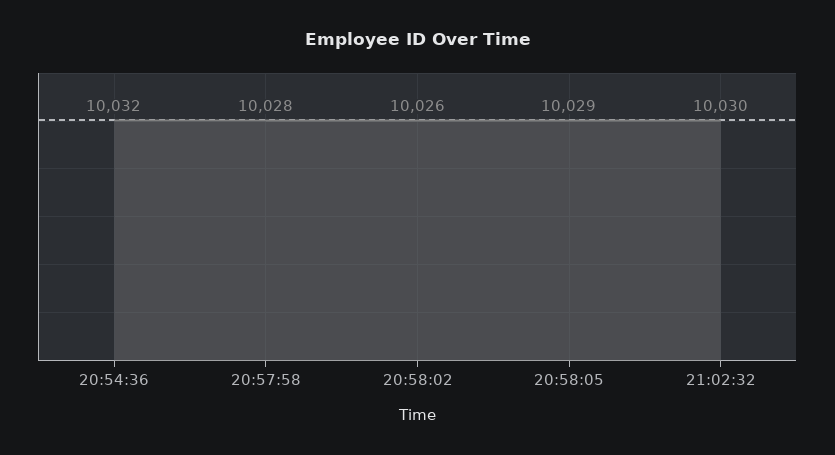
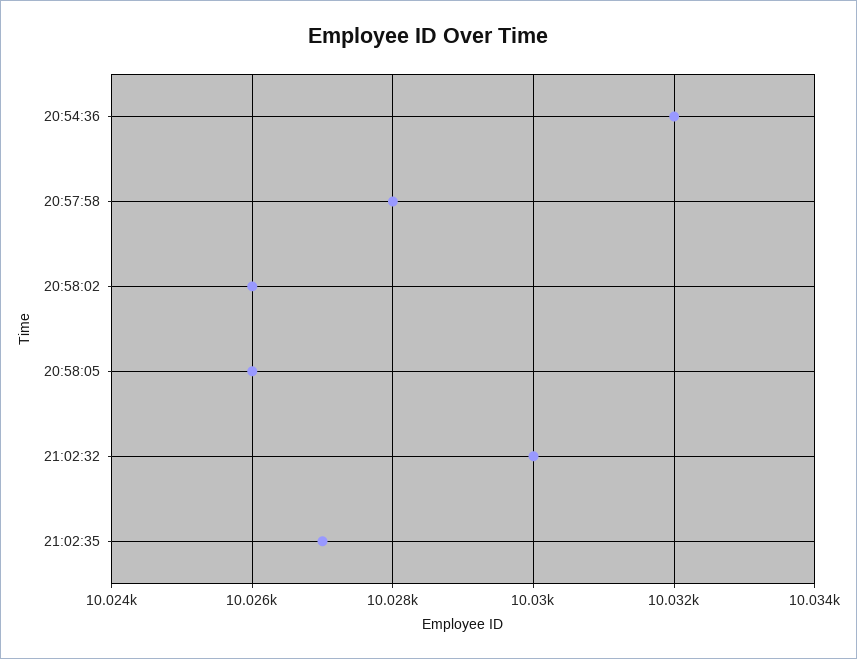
20:58:05: 10029 -> 10026
21:02:35: none -> 10027

